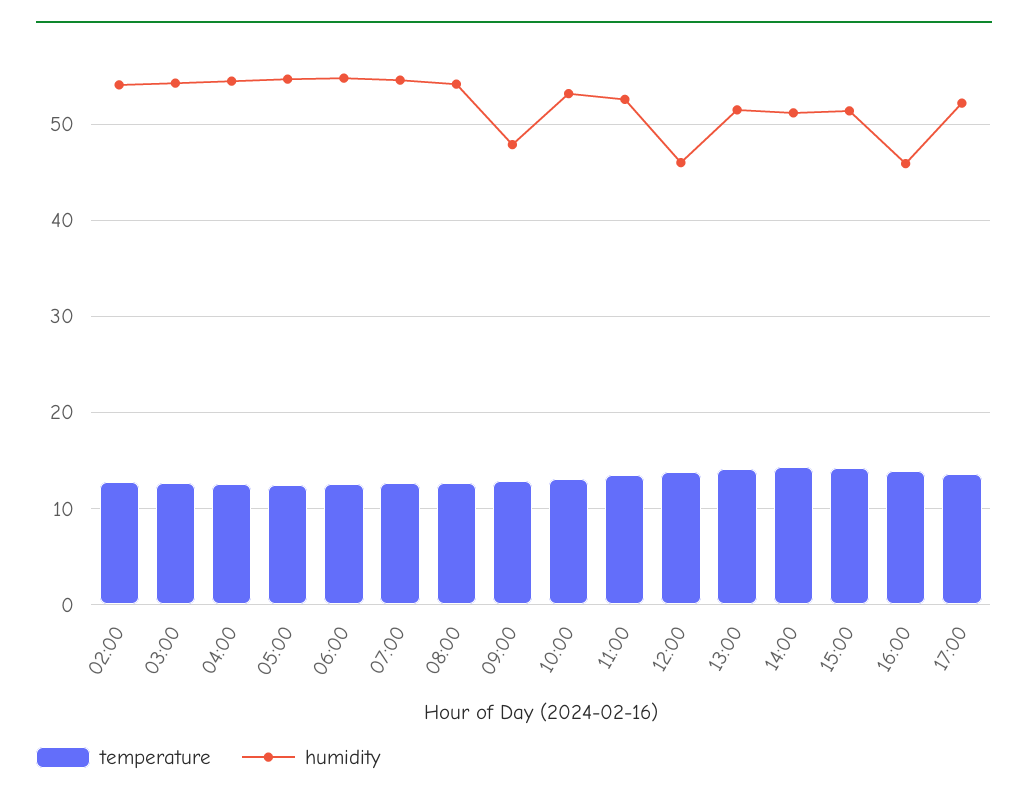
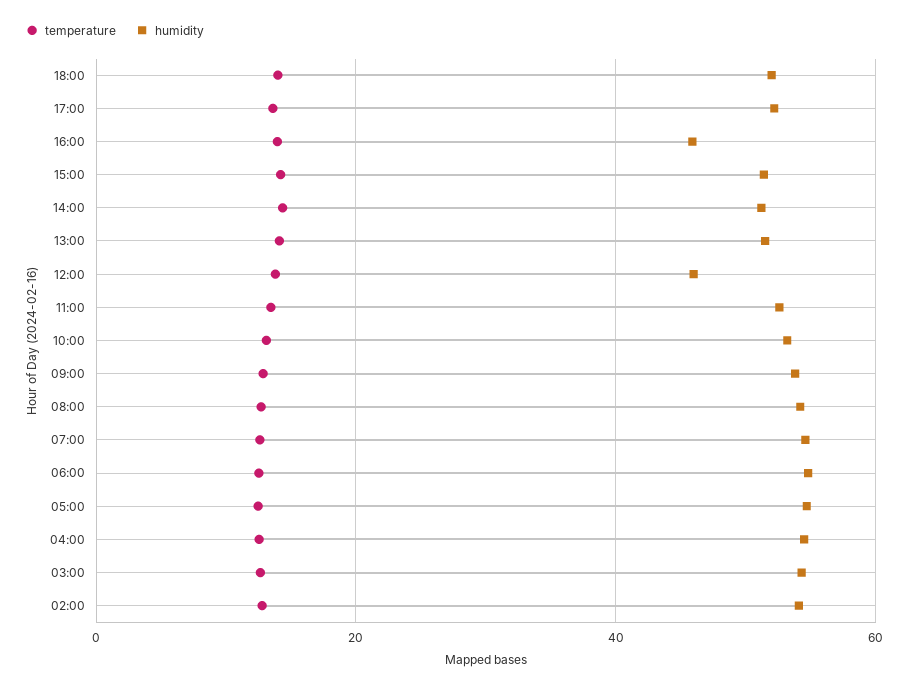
humidity, 09:00: 48 -> 54
temperature, 18:00: none -> 14
humidity, 18:00: none -> 52

